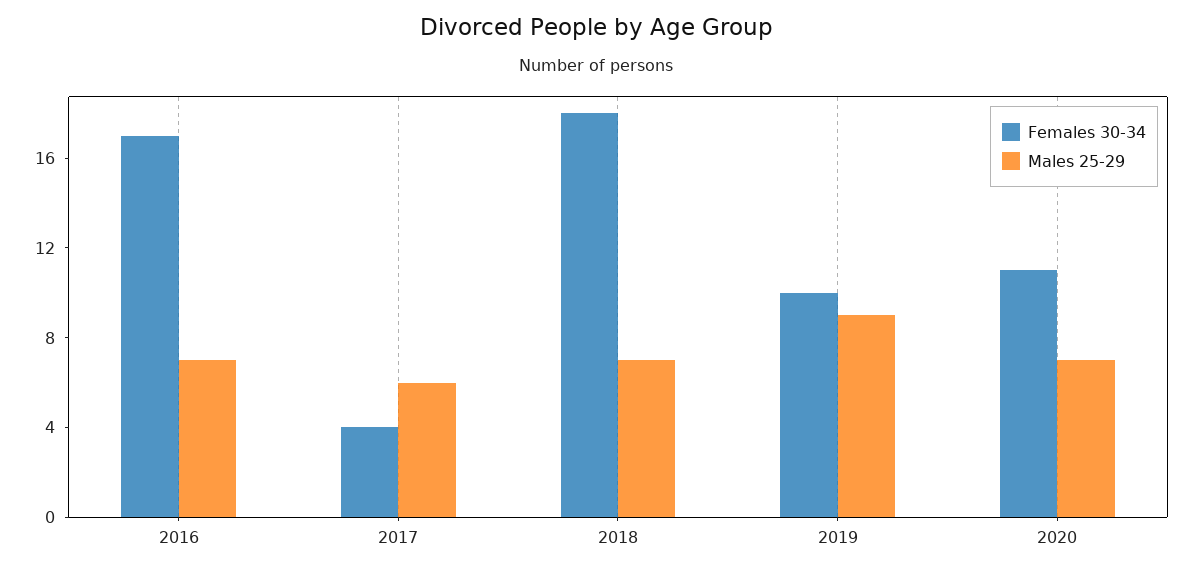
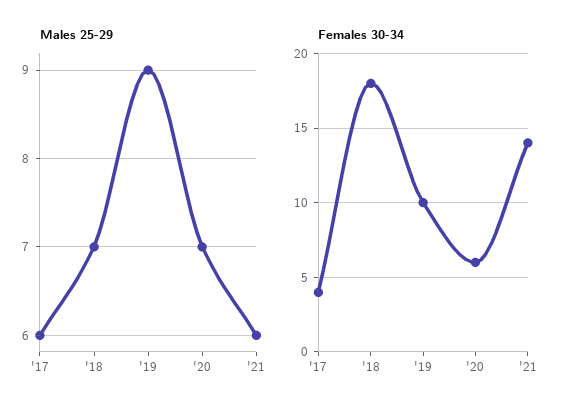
Females 30-34, 2016: 17 -> none
Males 25-29, 2016: 7 -> none
Females 30-34, 2020: 11 -> 6
Males 25-29, '21: none -> 6
Females 30-34, '21: none -> 14

